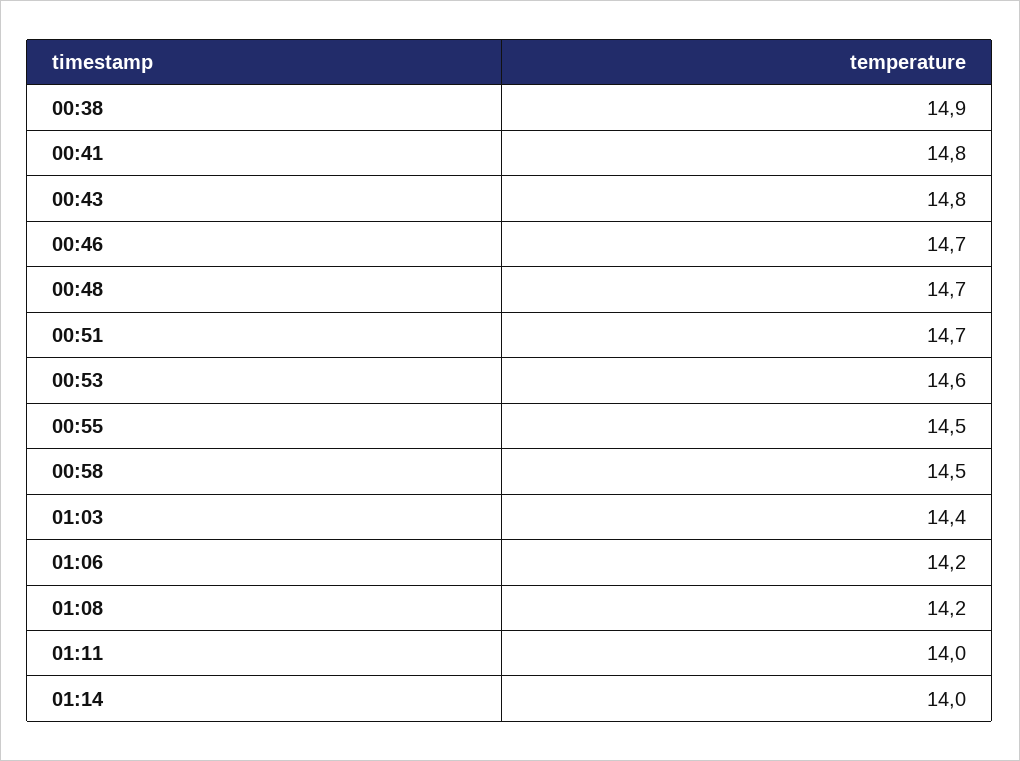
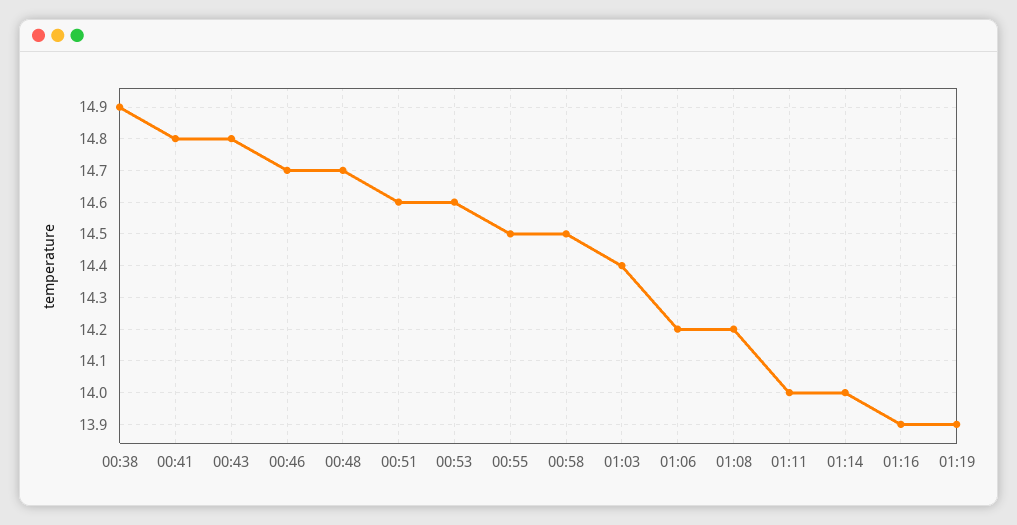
00:51: 14.7 -> 14.6
01:16: none -> 13.9
01:19: none -> 13.9

